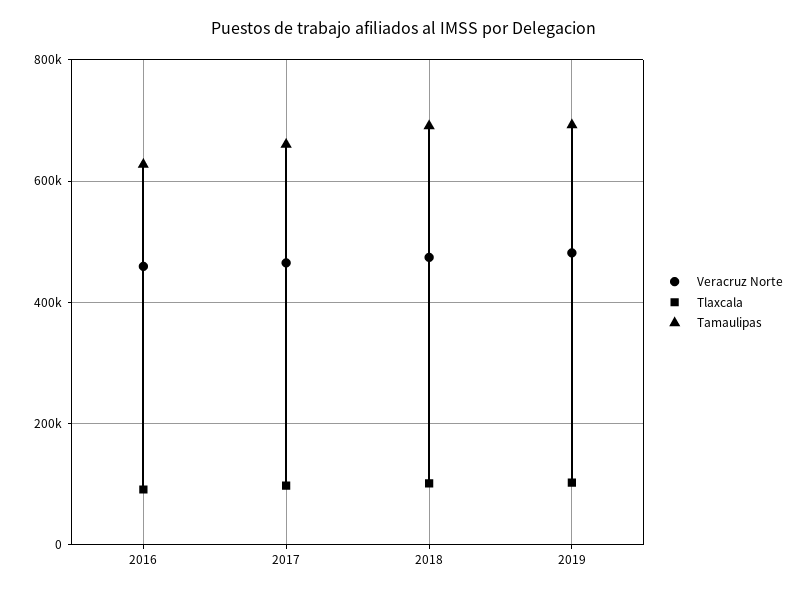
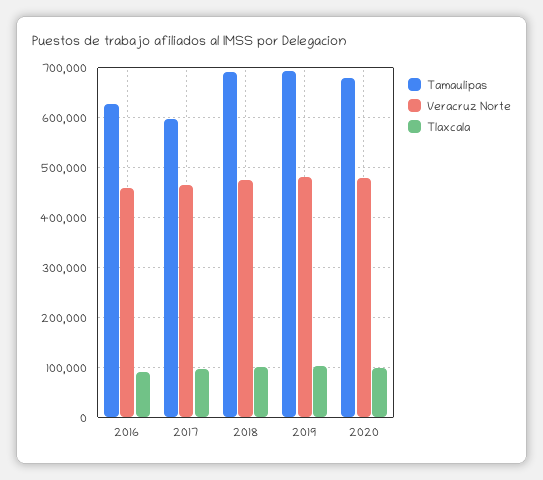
Tamaulipas, 2017: 660000 -> 600000
Tamaulipas, 2020: none -> 680000
Veracruz Norte, 2020: none -> 480000
Tlaxcala, 2020: none -> 100000

